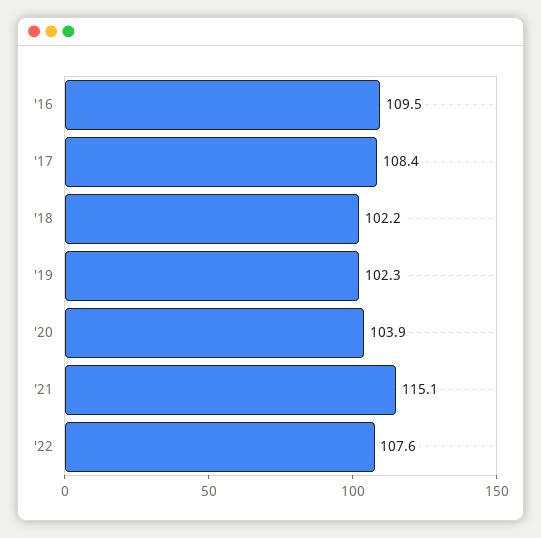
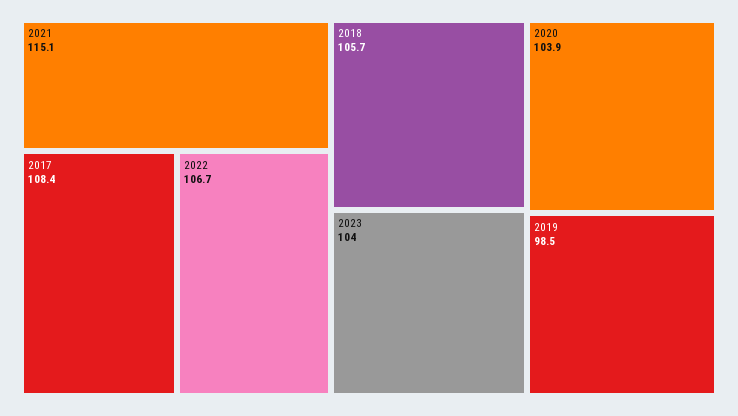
'16: 109.5 -> none
'18: 102.2 -> 105.7
'19: 102.3 -> 98.5
'22: 107.6 -> 106.7
2023: none -> 104

